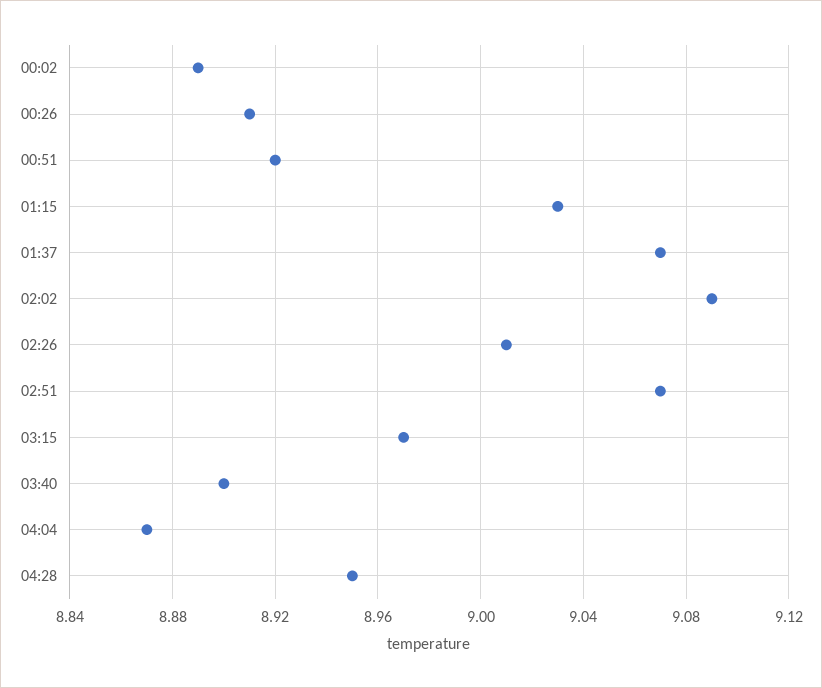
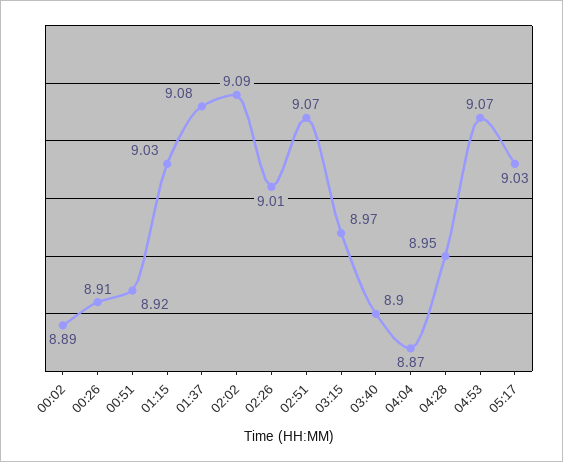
01:37: 9.07 -> 9.08
04:53: none -> 9.07
05:17: none -> 9.03

